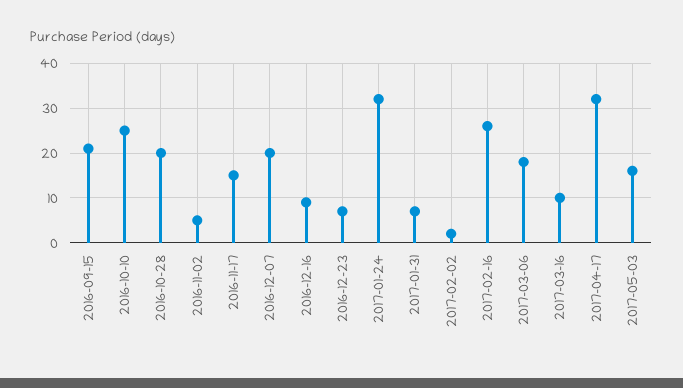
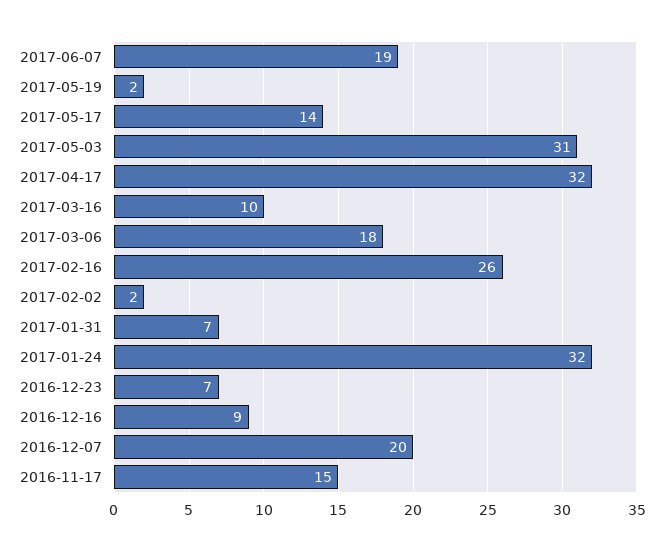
2016-09-15: 20 -> none
2016-10-10: 25 -> none
2016-10-28: 20 -> none
2016-11-02: 5 -> none
2017-05-03: 15 -> 31
2017-06-07: none -> 19
2017-05-19: none -> 2
2017-05-17: none -> 14

